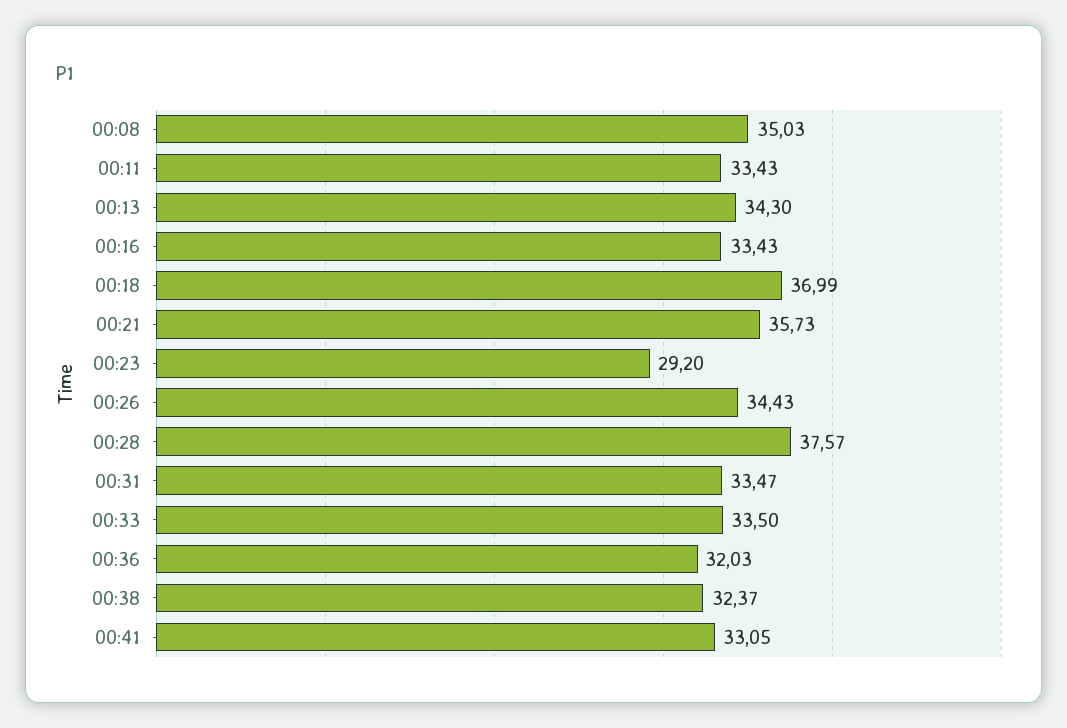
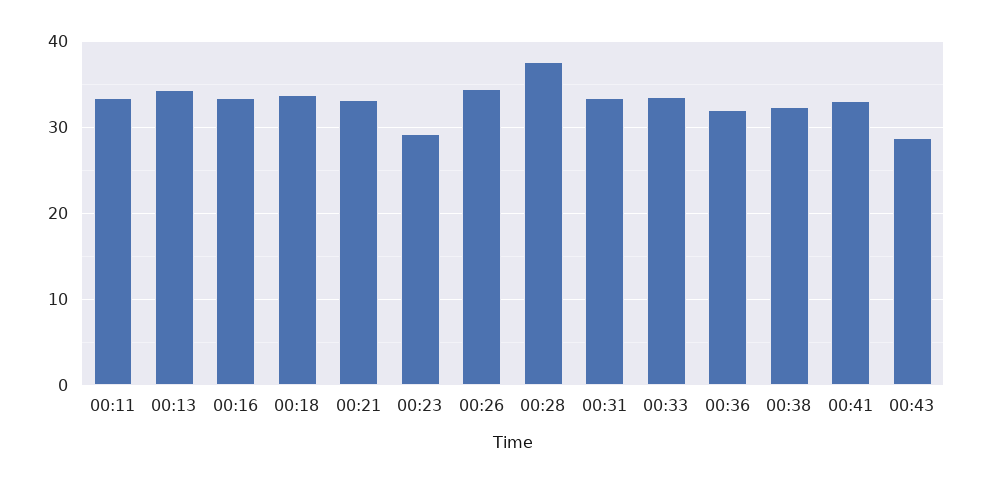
00:08: 35.03 -> none
00:18: 36.99 -> 34
00:21: 35.73 -> 33
00:43: none -> 29

